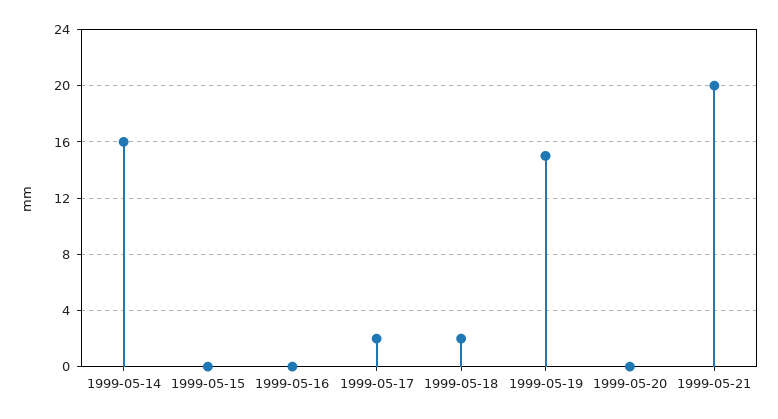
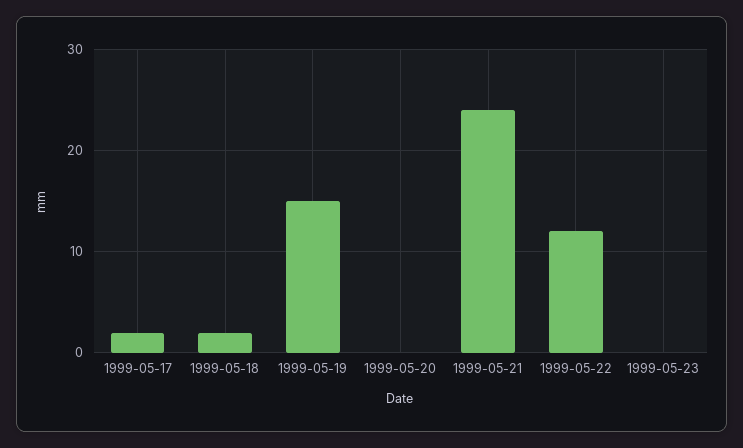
1999-05-14: 16 -> none
1999-05-15: 0 -> none
1999-05-16: 0 -> none
1999-05-21: 20 -> 24
1999-05-22: none -> 12
1999-05-23: none -> 0

